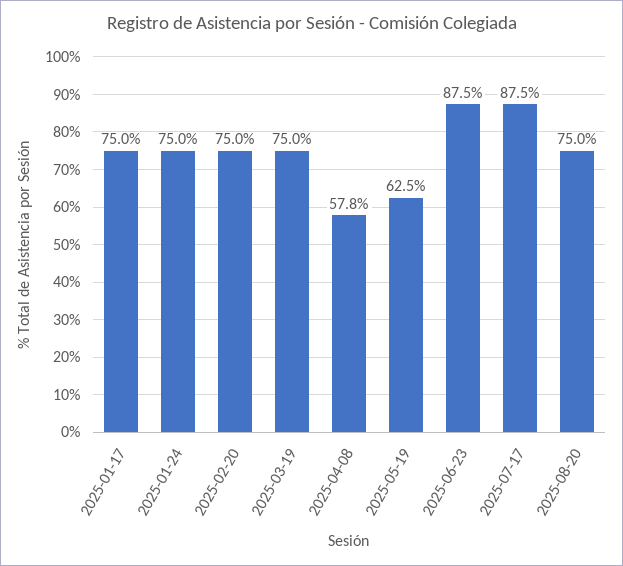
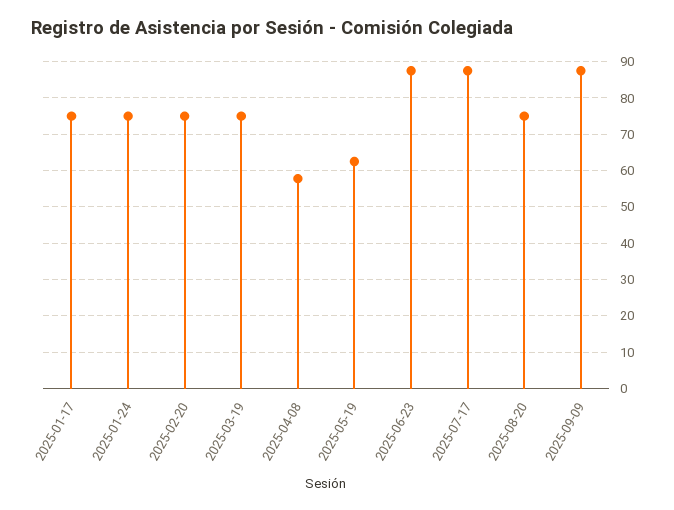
2025-09-09: none -> 88

